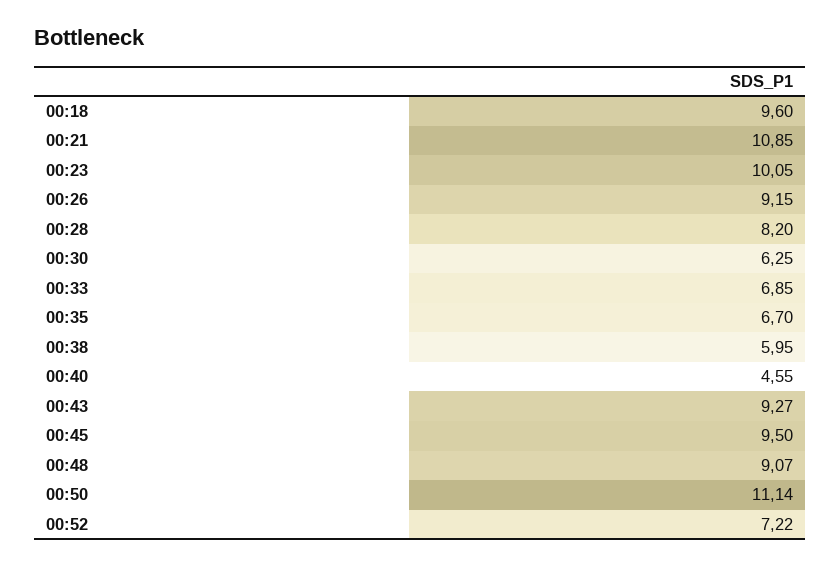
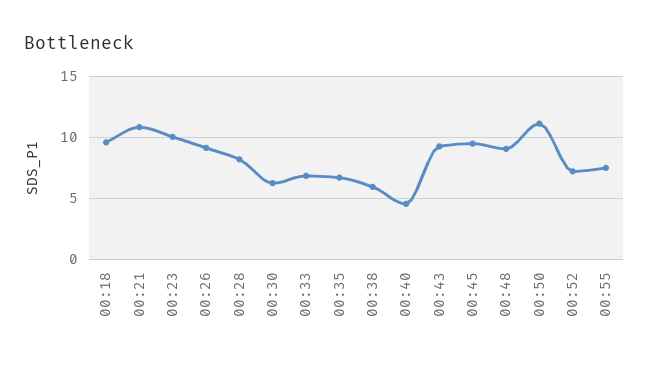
00:55: none -> 7.5

